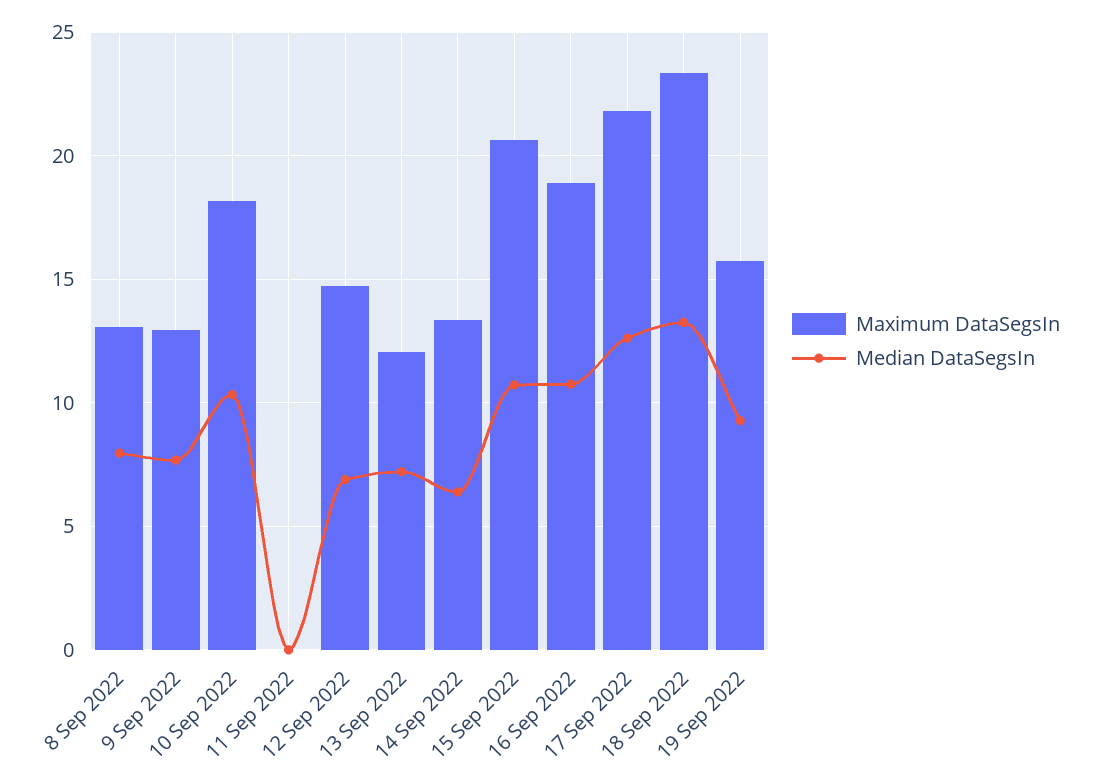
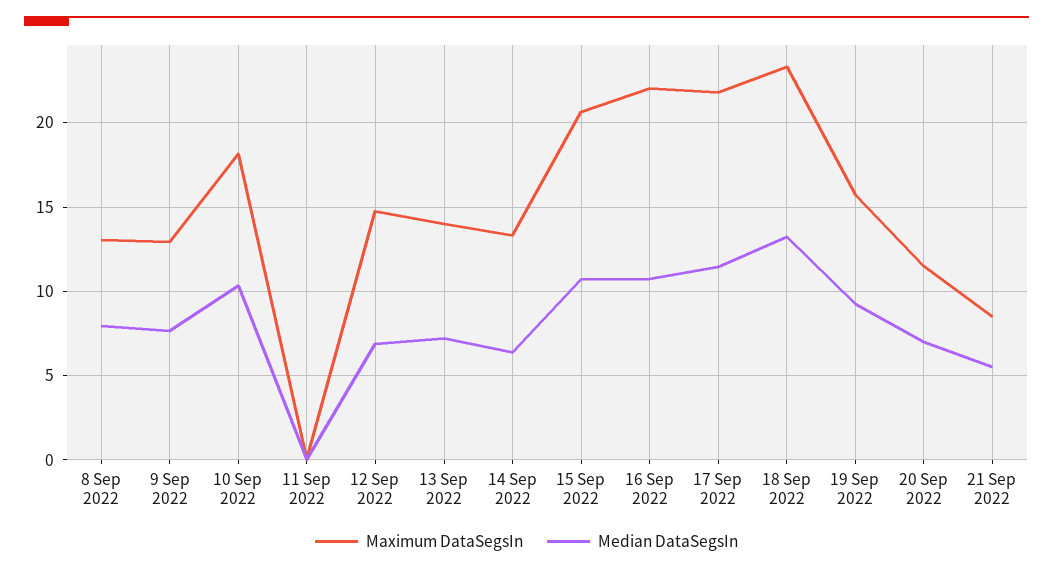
Maximum DataSegsIn, 13 Sep 2022: 12 -> 14
Maximum DataSegsIn, 16 Sep 2022: 19 -> 22
Median DataSegsIn, 17 Sep 2022: 12.5 -> 11.5
Maximum DataSegsIn, 20 Sep 2022: none -> 11.5
Median DataSegsIn, 20 Sep 2022: none -> 7
Maximum DataSegsIn, 21 Sep 2022: none -> 8.5
Median DataSegsIn, 21 Sep 2022: none -> 5.5

